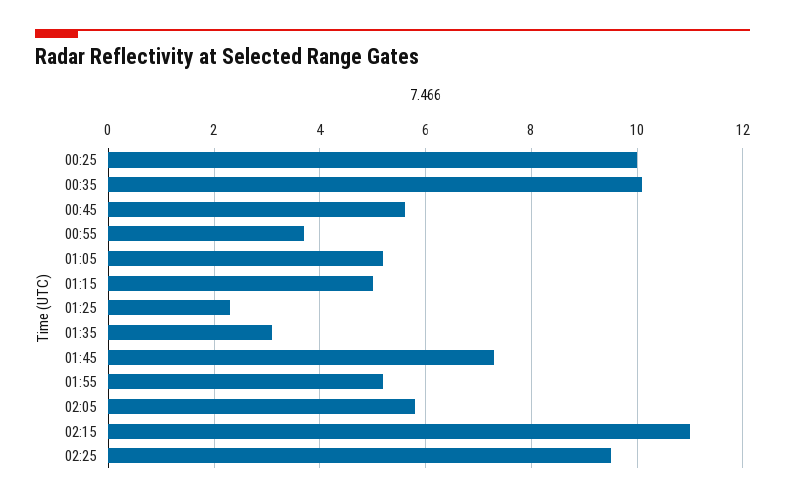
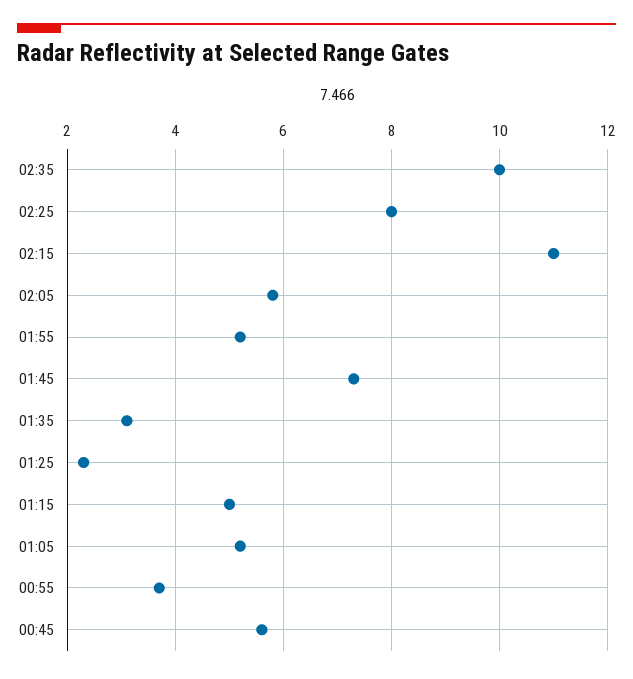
00:25: 10 -> none
00:35: 10 -> none
02:25: 9.5 -> 8
02:35: none -> 10

